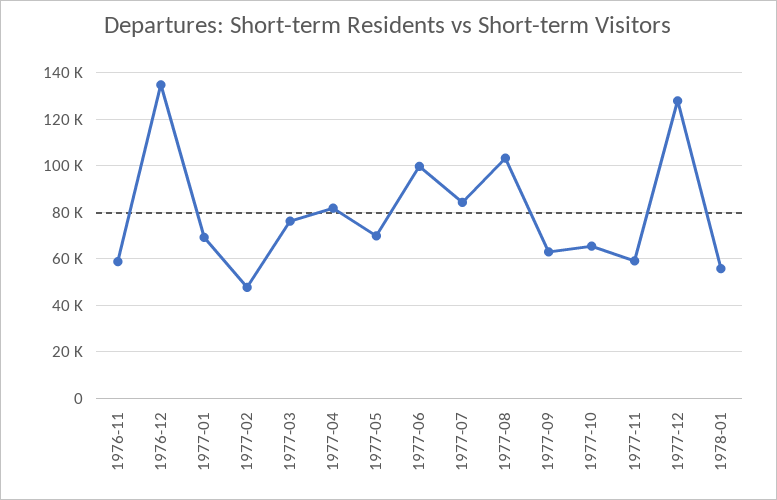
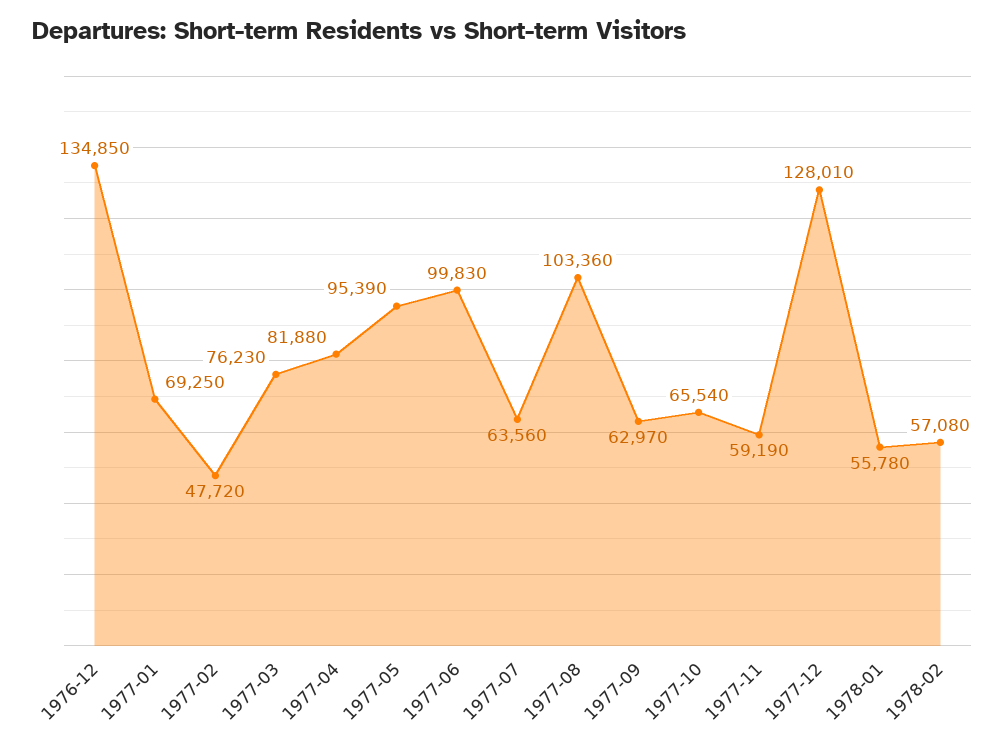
1976-11: 60000 -> none
1977-05: 70000 -> 95390
1977-07: 85000 -> 63560
1978-02: none -> 57080

